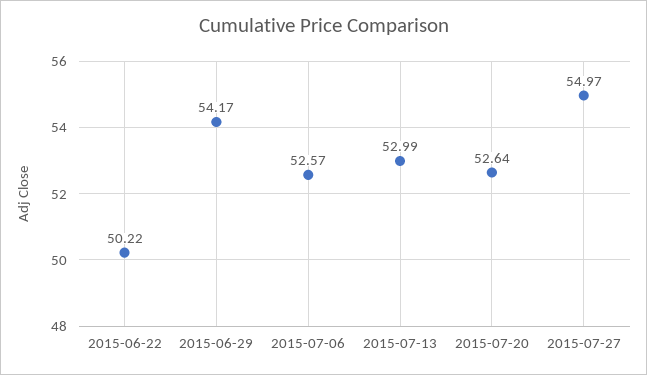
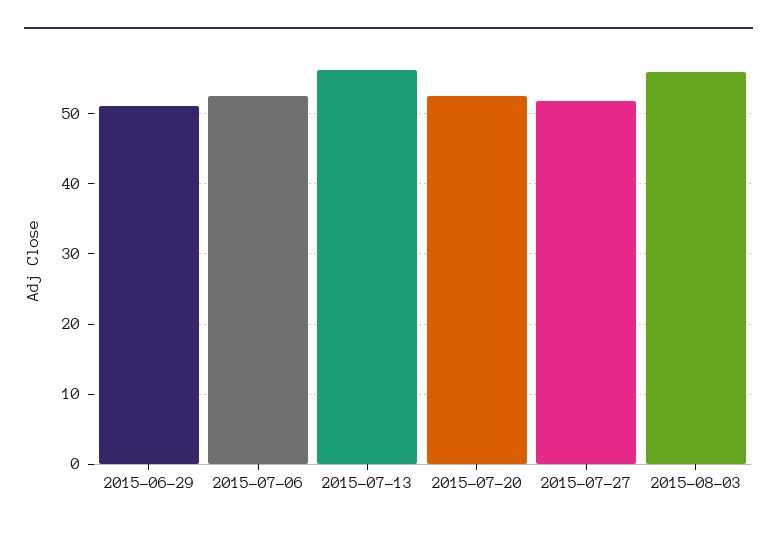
2015-06-22: 50.22 -> none
2015-06-29: 54.17 -> 51
2015-07-13: 52.99 -> 56
2015-07-27: 54.97 -> 52
2015-08-03: none -> 56

